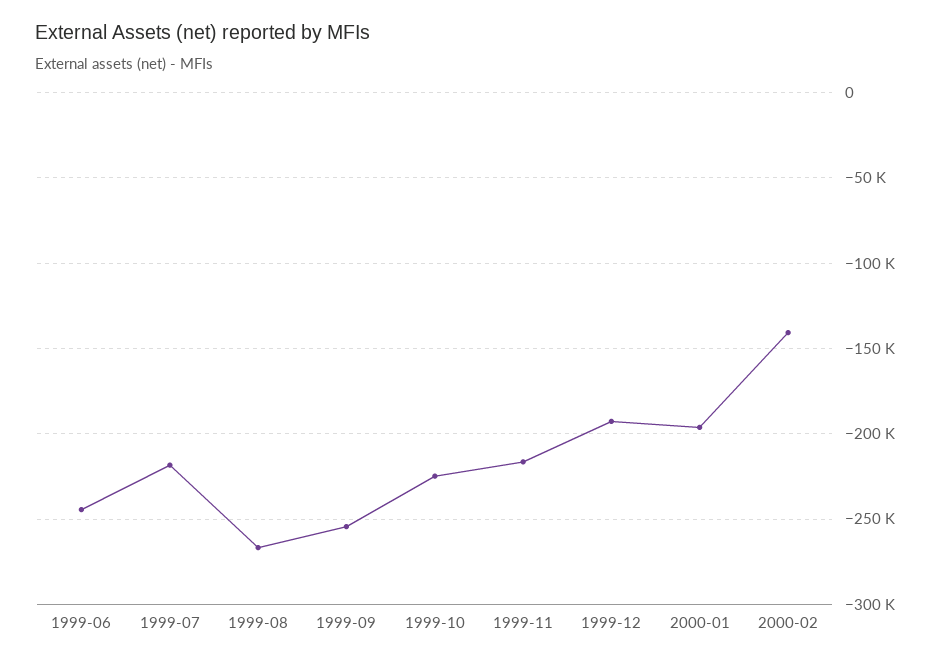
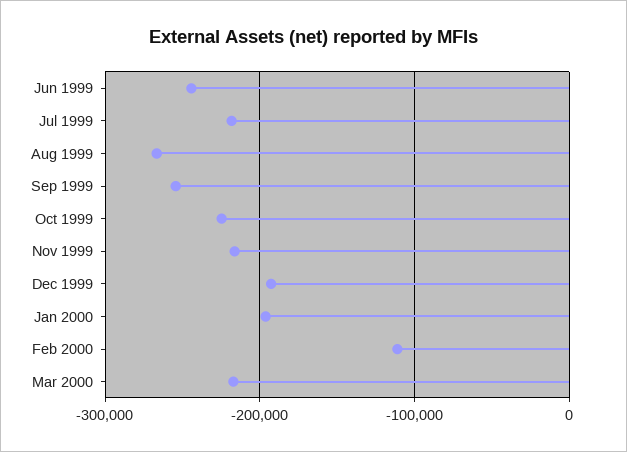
2000-02: -140000 -> -110000
Mar 2000: none -> -220000

